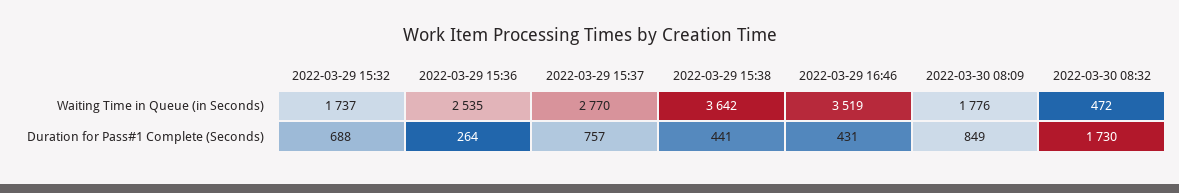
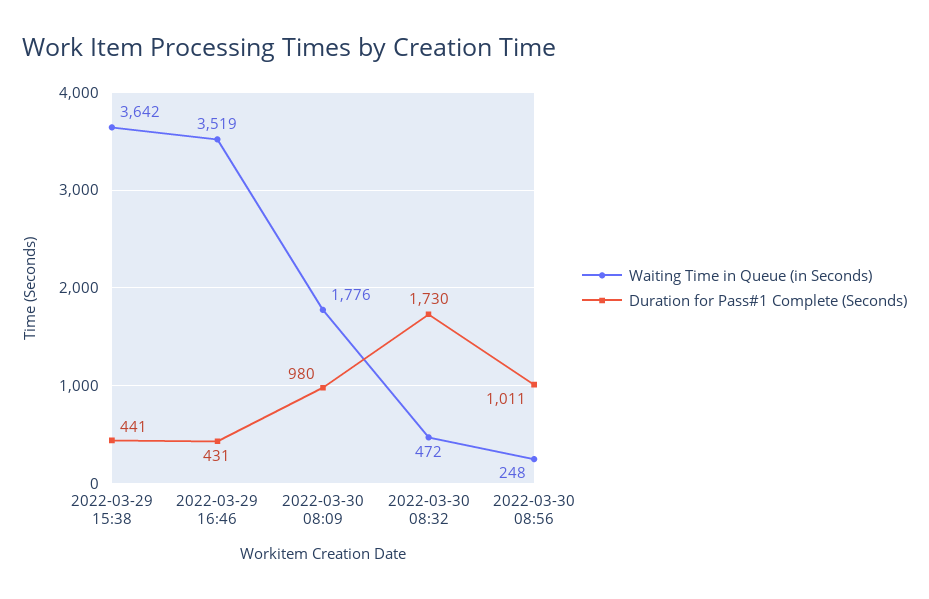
Waiting Time in Queue (in Seconds), 2022-03-29 15:32: 1737 -> none
Waiting Time in Queue (in Seconds), 2022-03-29 15:36: 2535 -> none
Waiting Time in Queue (in Seconds), 2022-03-29 15:37: 2770 -> none
Duration for Pass#1 Complete (Seconds), 2022-03-29 15:32: 688 -> none
Duration for Pass#1 Complete (Seconds), 2022-03-29 15:36: 264 -> none
Duration for Pass#1 Complete (Seconds), 2022-03-29 15:37: 757 -> none
Duration for Pass#1 Complete (Seconds), 2022-03-30 08:09: 849 -> 980
Waiting Time in Queue (in Seconds), 2022-03-30 08:56: none -> 248
Duration for Pass#1 Complete (Seconds), 2022-03-30 08:56: none -> 1011

